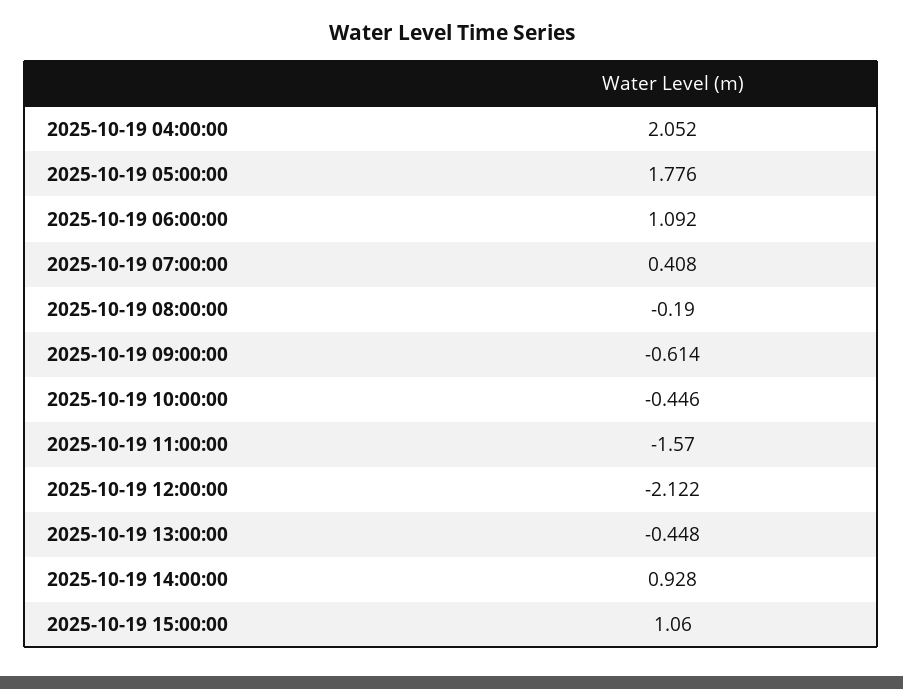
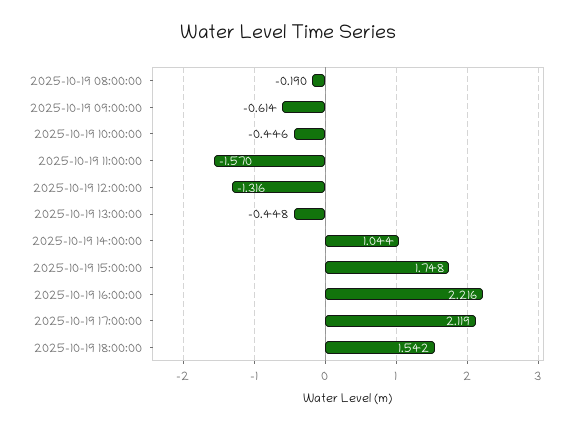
2025-10-19 04:00:00: 2.052 -> none
2025-10-19 05:00:00: 1.776 -> none
2025-10-19 06:00:00: 1.092 -> none
2025-10-19 07:00:00: 0.408 -> none
2025-10-19 12:00:00: -2.122 -> -1.316
2025-10-19 14:00:00: 0.928 -> 1.044
2025-10-19 15:00:00: 1.06 -> 1.748
2025-10-19 16:00:00: none -> 2.216
2025-10-19 17:00:00: none -> 2.119
2025-10-19 18:00:00: none -> 1.542

